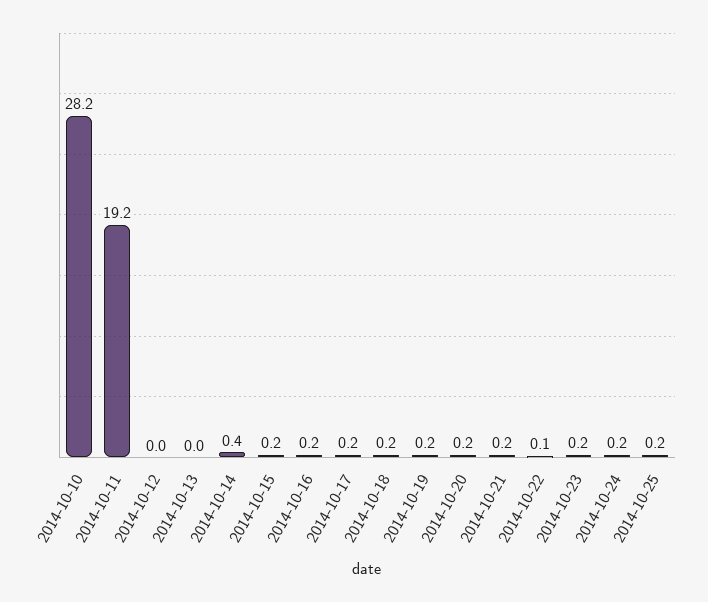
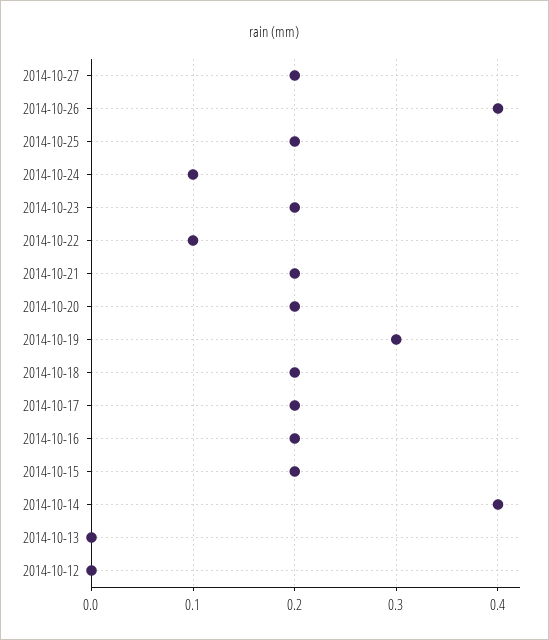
2014-10-10: 28.2 -> none
2014-10-11: 19.2 -> none
2014-10-19: 0.2 -> 0.3
2014-10-24: 0.2 -> 0.1
2014-10-27: none -> 0.2
2014-10-26: none -> 0.4

